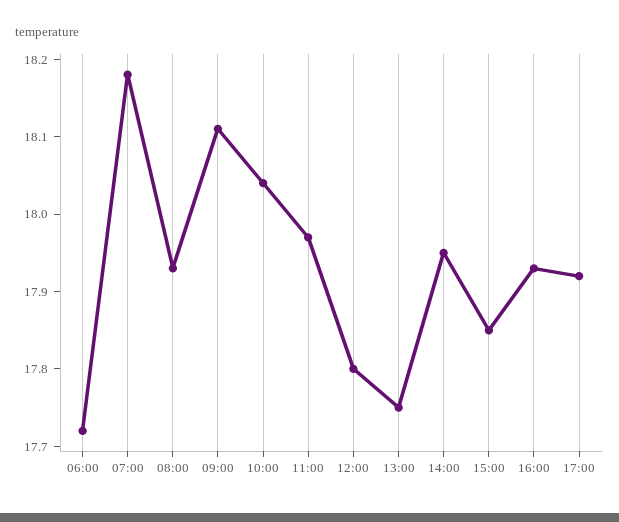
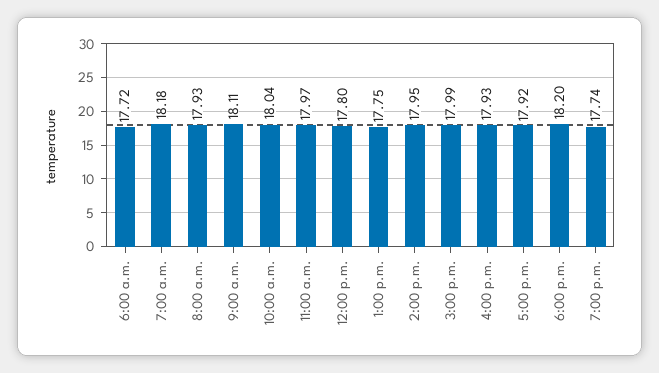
15:00: 17.85 -> 17.99
6:00 p.m.: none -> 18.2
7:00 p.m.: none -> 17.74

